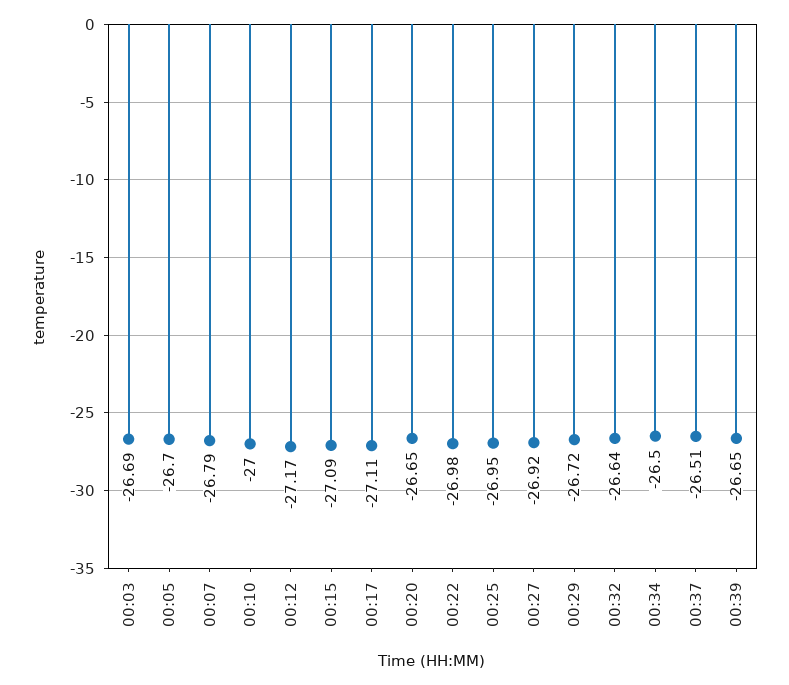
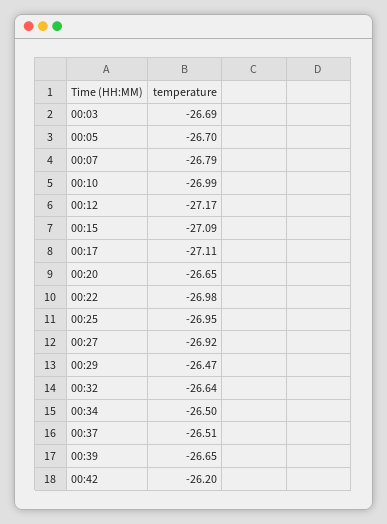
00:10: -27 -> -26.99
00:29: -26.72 -> -26.47
00:42: none -> -26.2

